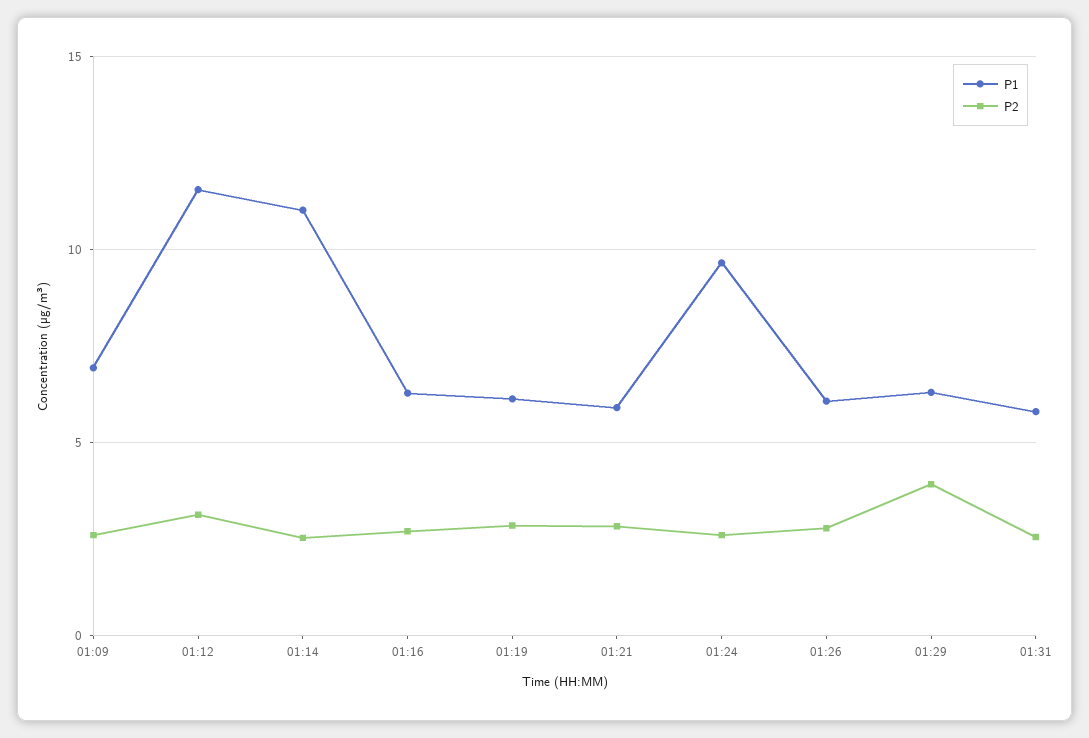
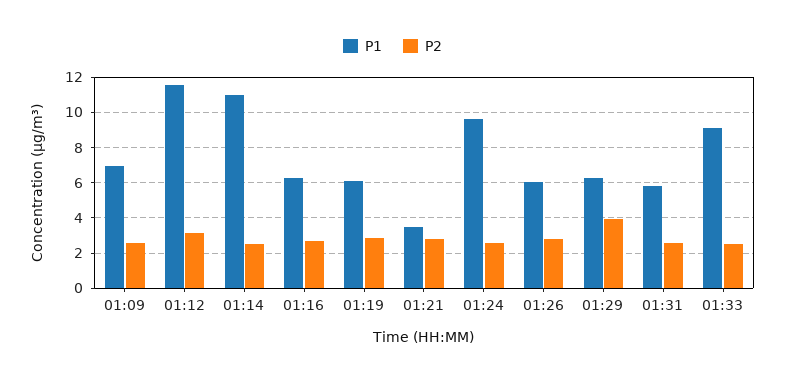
P1, 01:21: 6 -> 3.5
P1, 01:33: none -> 9
P2, 01:33: none -> 2.5

